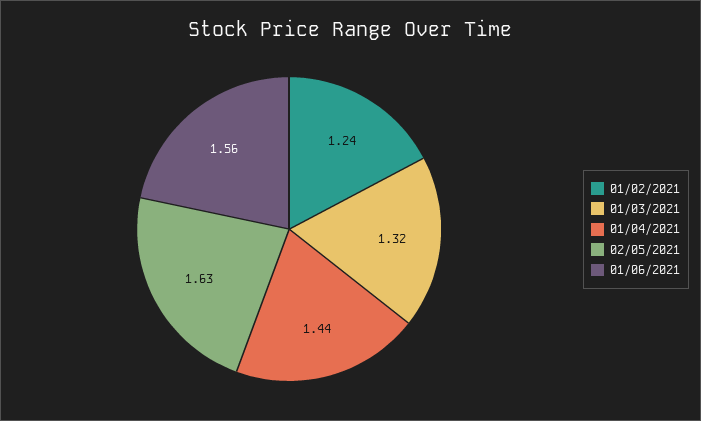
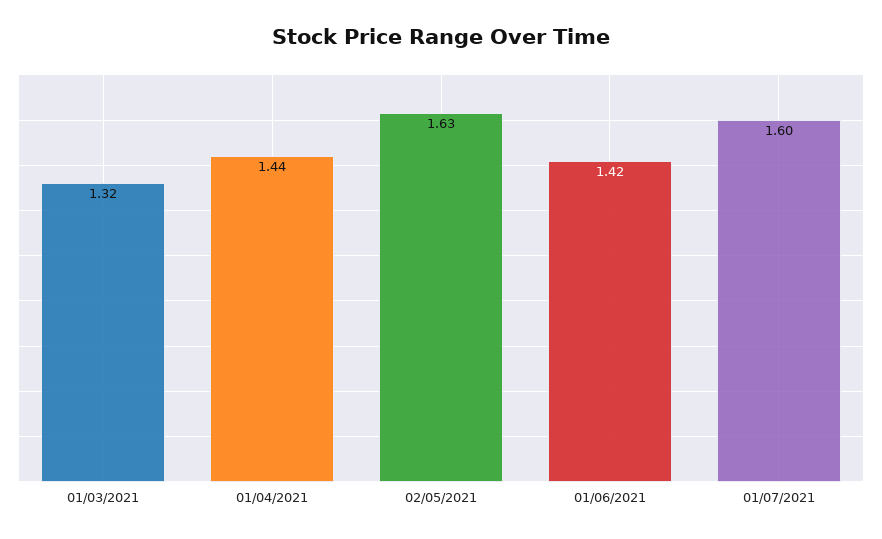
01/02/2021: 1.24 -> none
01/06/2021: 1.56 -> 1.42
01/07/2021: none -> 1.6

